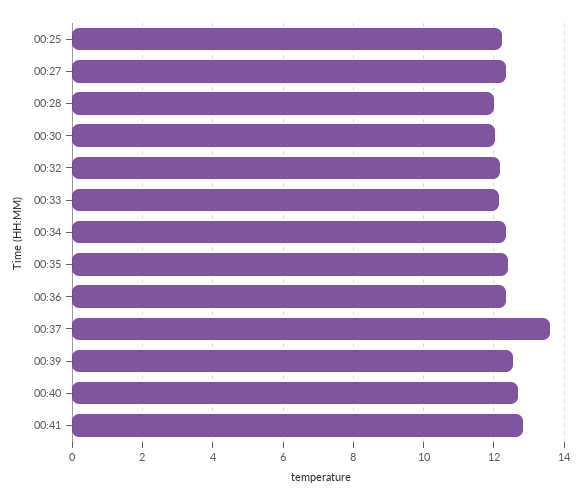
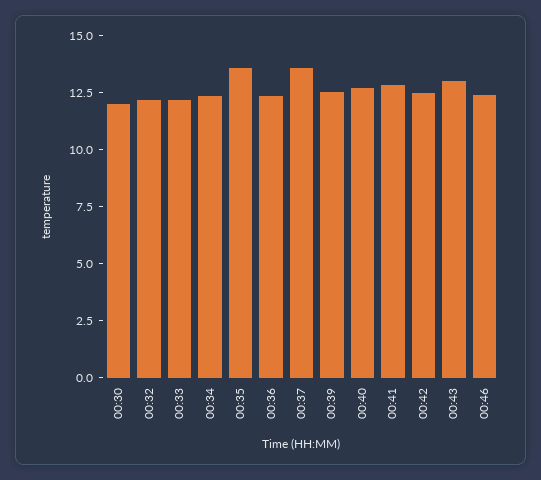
00:25: 12.2 -> none
00:27: 12.4 -> none
00:28: 12 -> none
00:35: 12.4 -> 13.5
00:42: none -> 12.5
00:43: none -> 13
00:46: none -> 12.5

